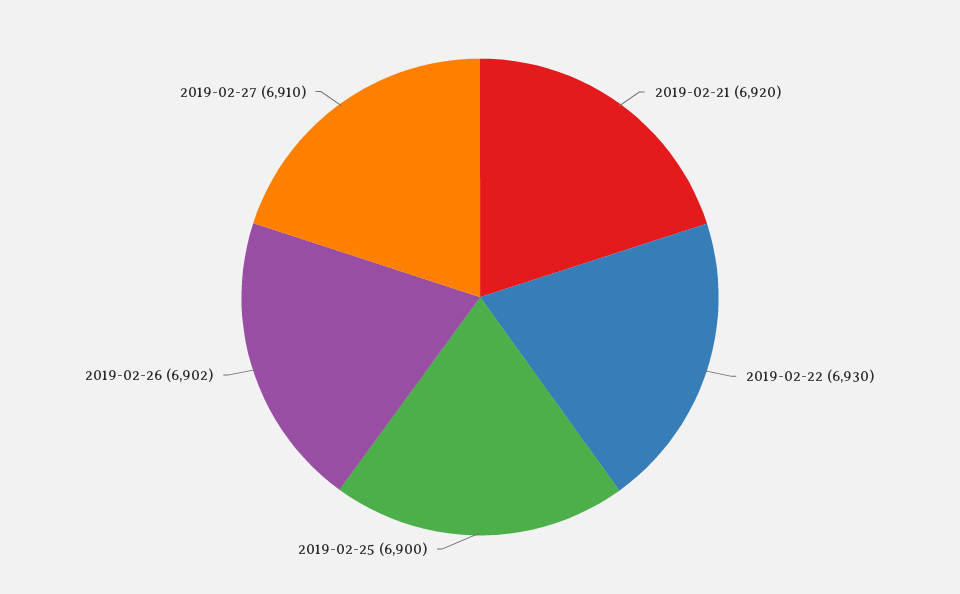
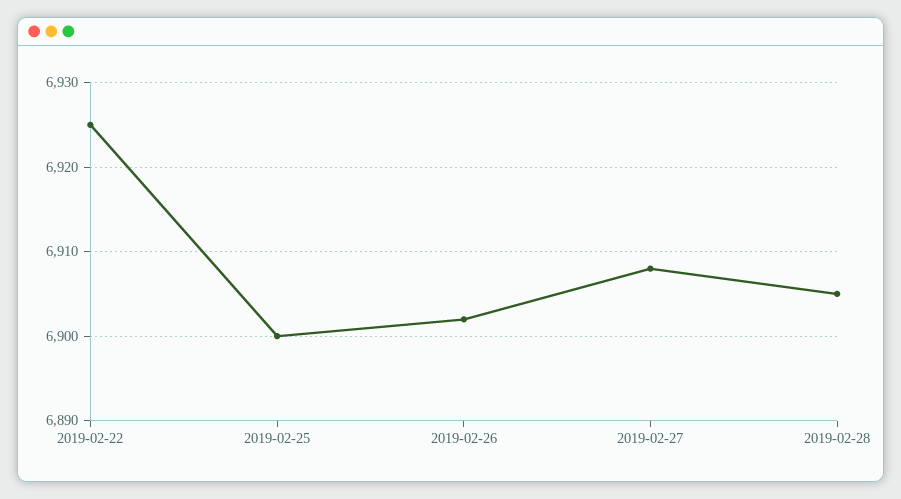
2019-02-21: 6920 -> none
2019-02-22: 6930 -> 6925
2019-02-27: 6910 -> 6908
2019-02-28: none -> 6905

